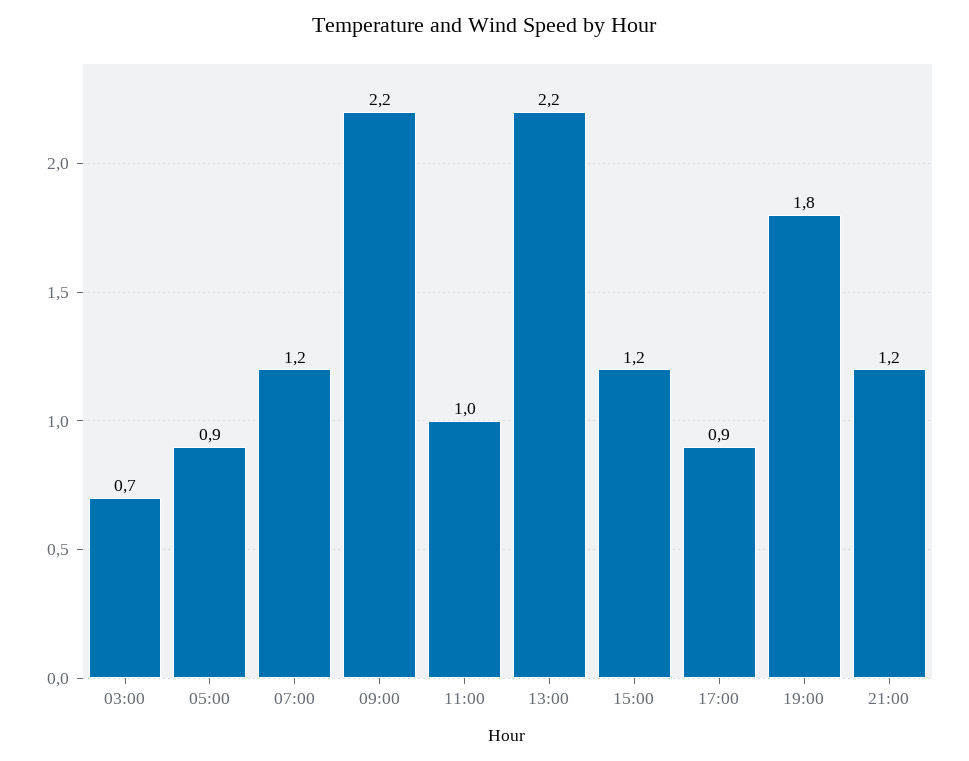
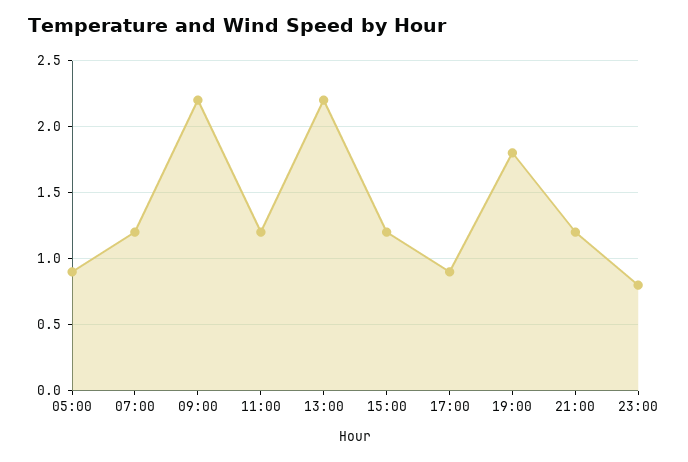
03:00: 0.7 -> none
11:00: 1 -> 1.2
23:00: none -> 0.8

